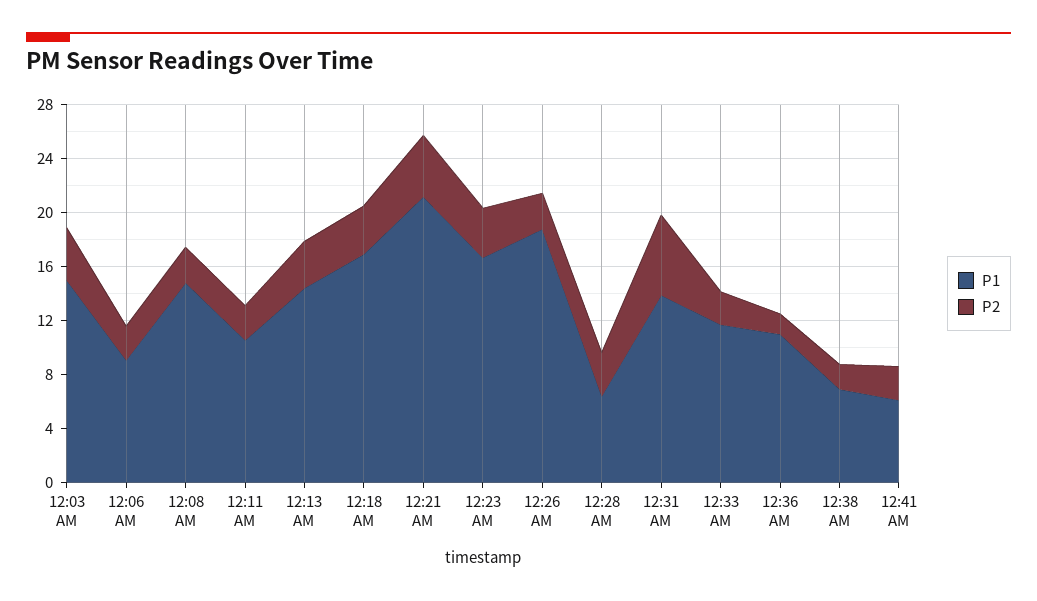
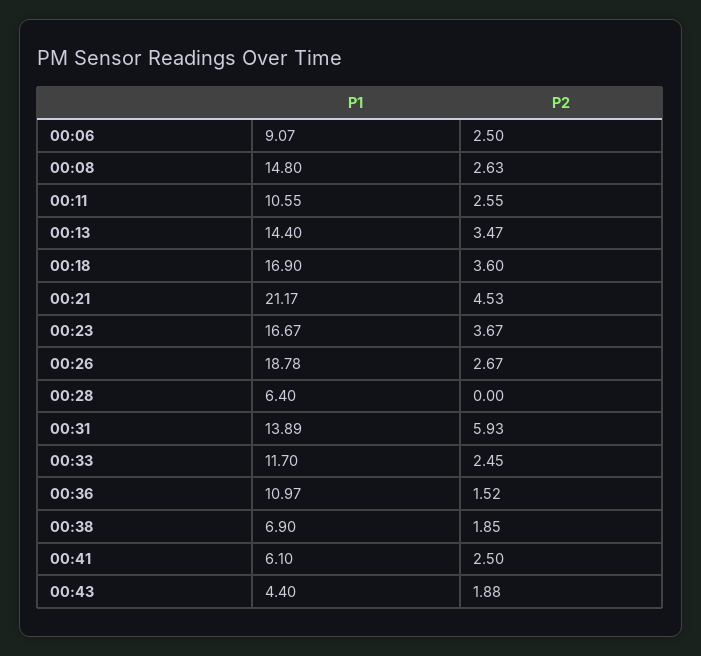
P1, 12:03 AM: 15 -> none
P2, 12:03 AM: 4 -> none
P2, 12:28 AM: 3 -> 0
P1, 00:43: none -> 4.4
P2, 00:43: none -> 1.88

